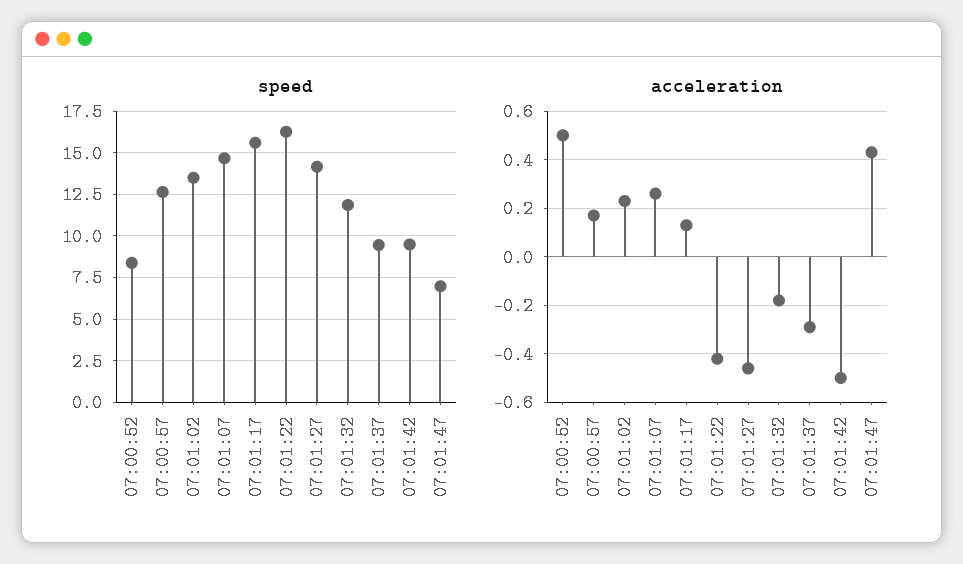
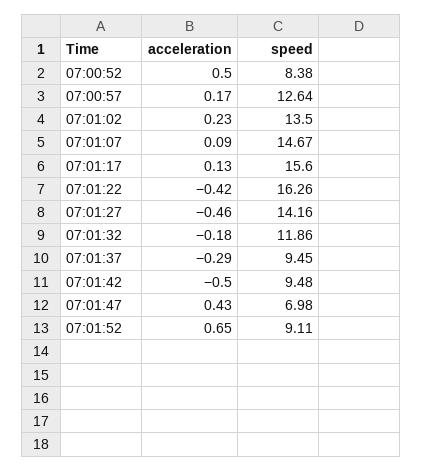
acceleration, 07:01:07: 0.25 -> 0.09
acceleration, 07:01:52: none -> 0.65
speed, 07:01:52: none -> 9.11

